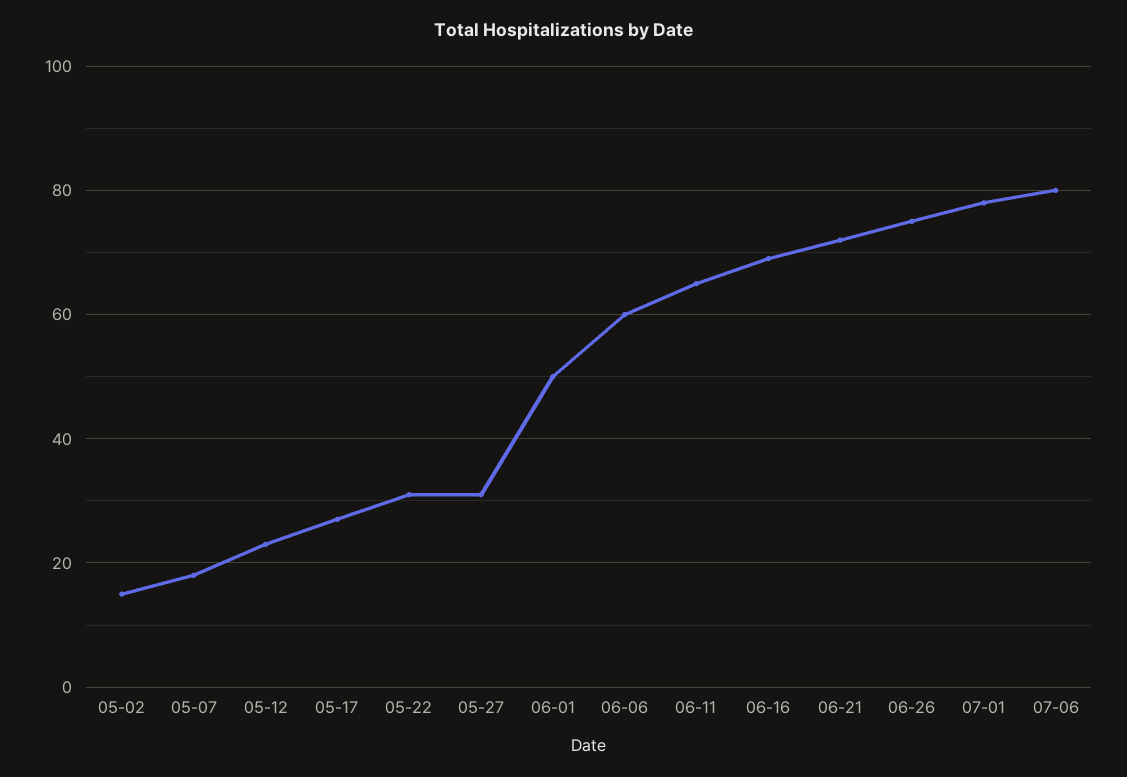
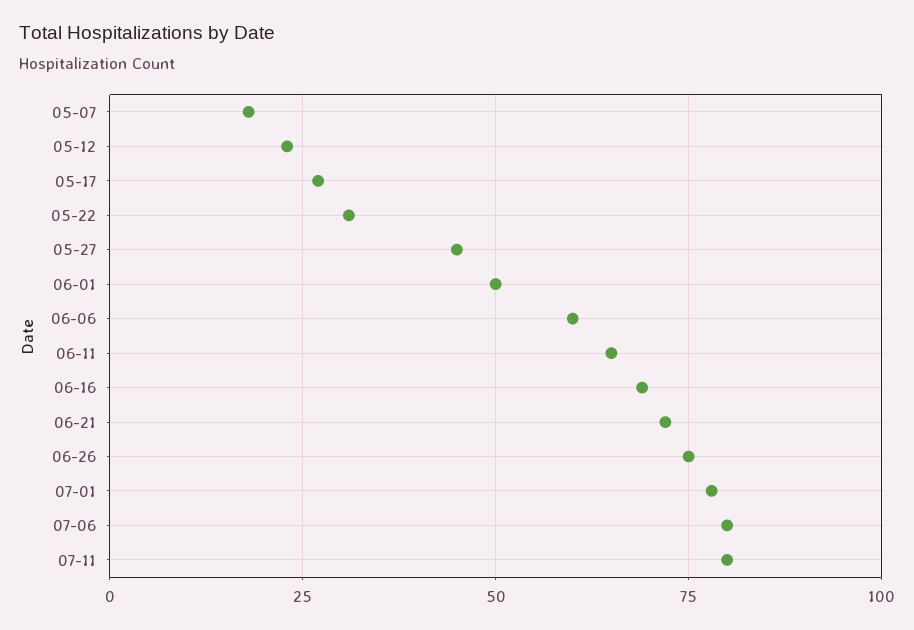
05-02: 15 -> none
05-27: 30 -> 45
07-11: none -> 80

